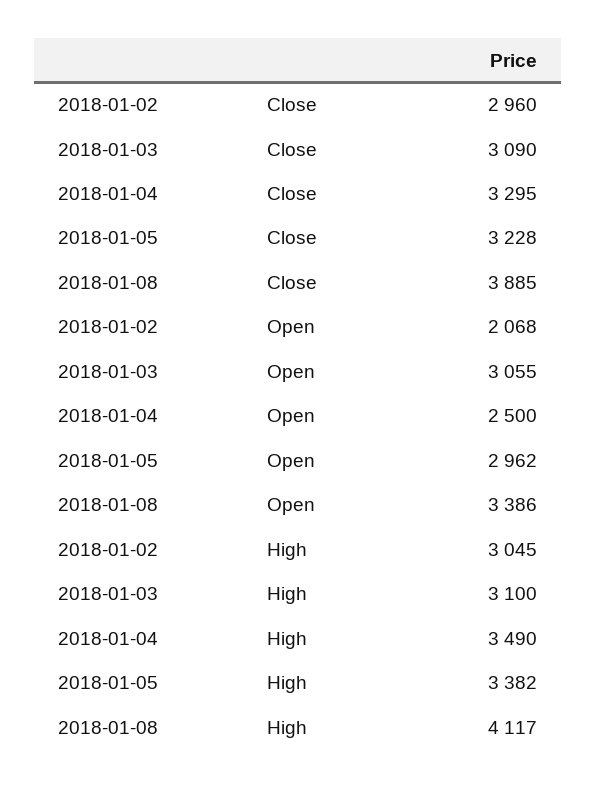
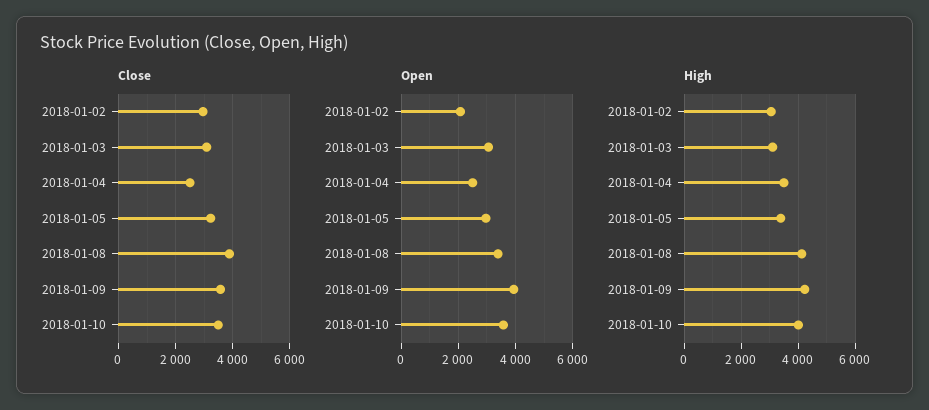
Close, 2018-01-04: 3295 -> 2500
Close, 2018-01-09: none -> 3500
Close, 2018-01-10: none -> 3500
Open, 2018-01-09: none -> 4000
Open, 2018-01-10: none -> 3500
High, 2018-01-09: none -> 4250
High, 2018-01-10: none -> 4000

